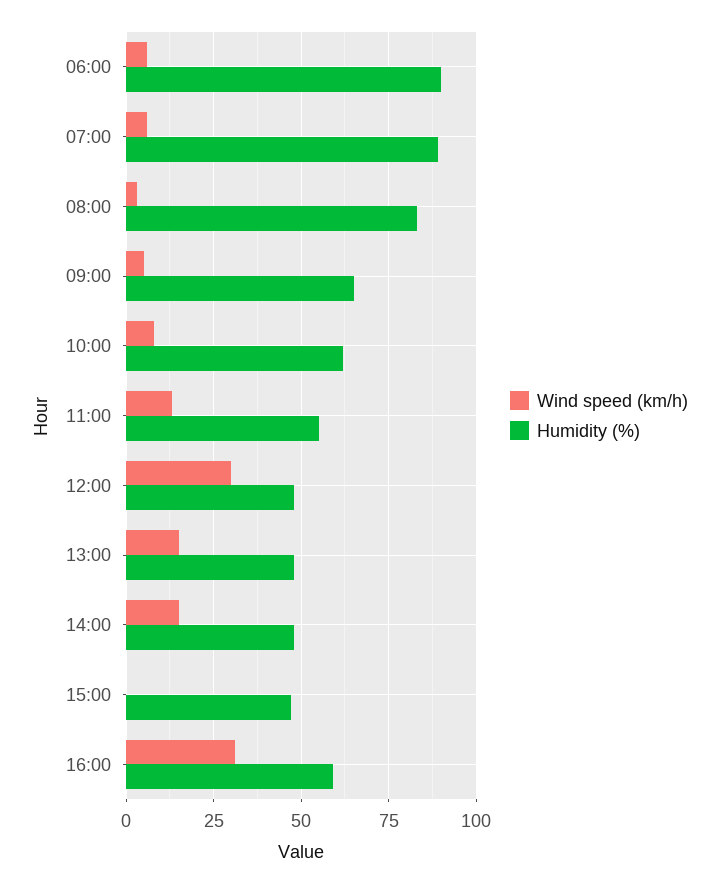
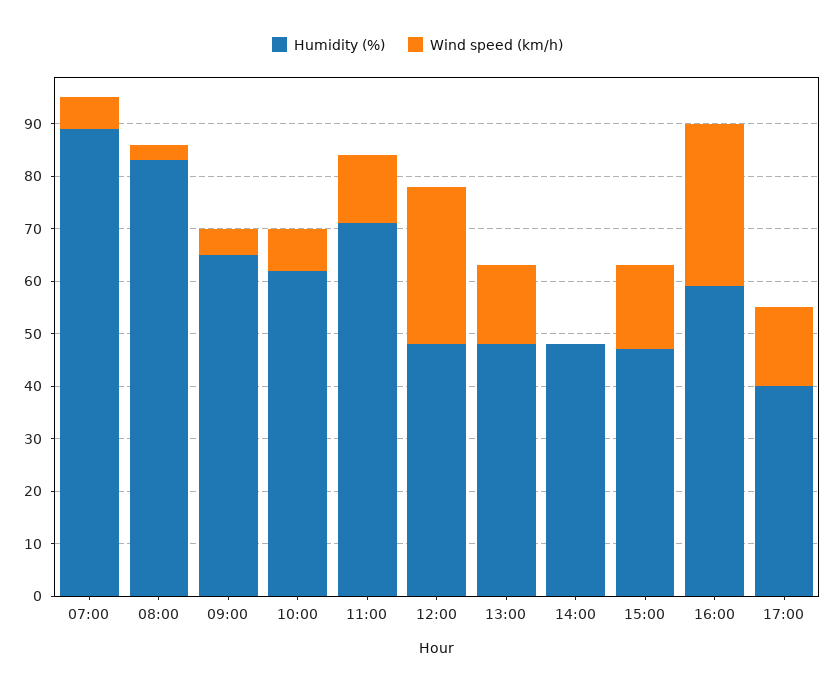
Wind speed (km/h), 06:00: 5 -> none
Humidity (%), 06:00: 90 -> none
Humidity (%), 11:00: 55 -> 70
Wind speed (km/h), 14:00: 15 -> 0
Wind speed (km/h), 15:00: 0 -> 15
Humidity (%), 17:00: none -> 40
Wind speed (km/h), 17:00: none -> 15

